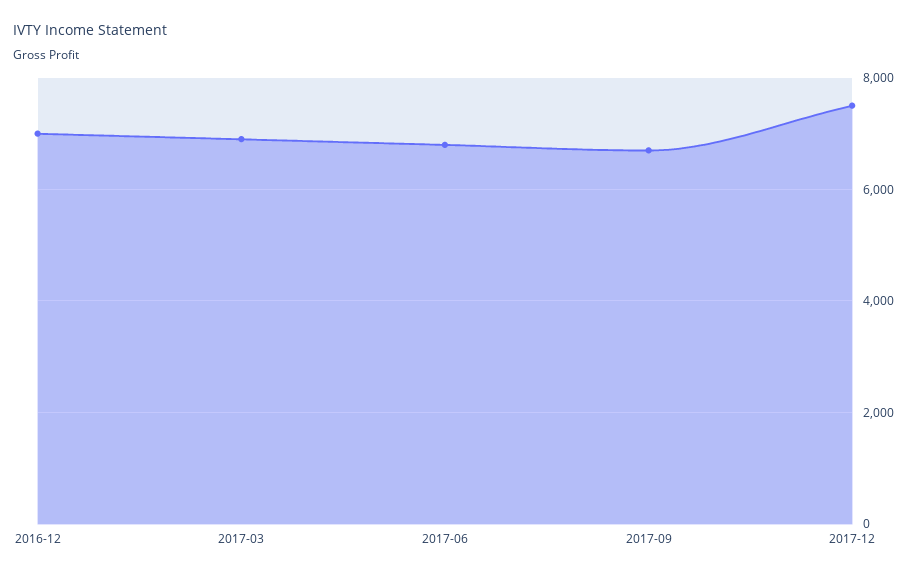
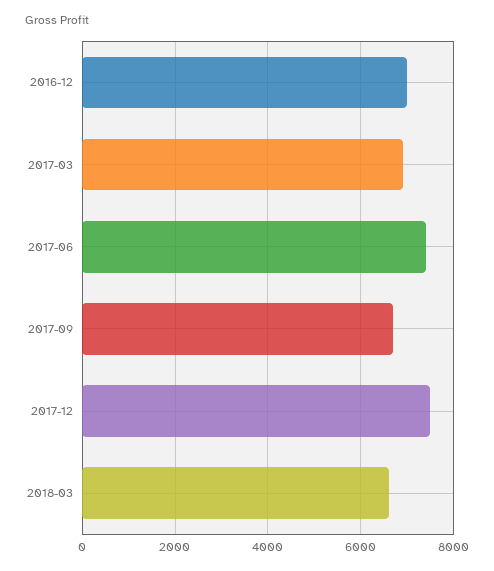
2017-06: 6800 -> 7400
2018-03: none -> 6600

